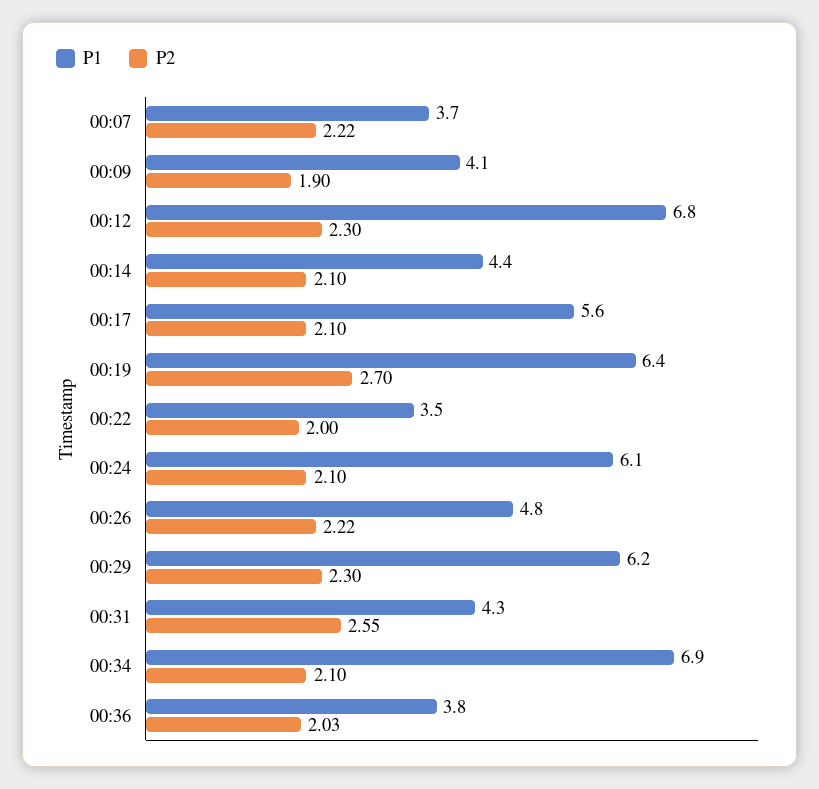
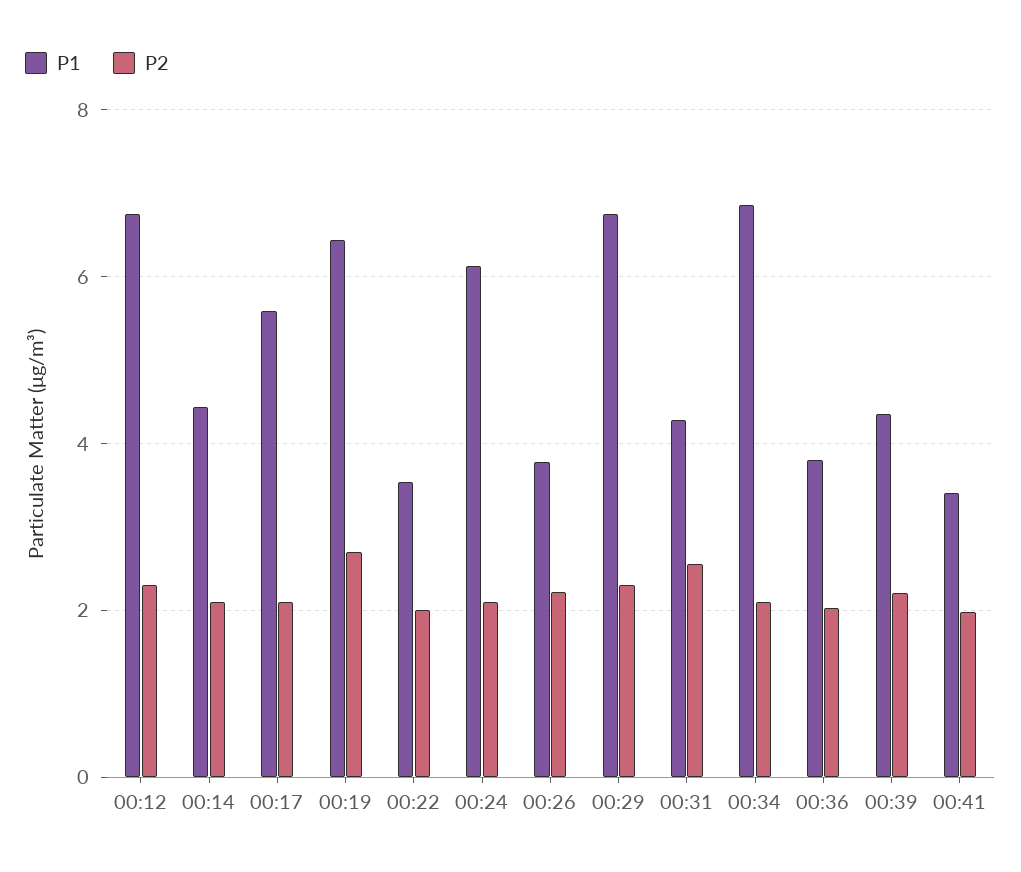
P1, 00:07: 3.7 -> none
P2, 00:07: 2.22 -> none
P1, 00:09: 4.1 -> none
P2, 00:09: 1.9 -> none
P1, 00:26: 4.8 -> 3.8
P1, 00:29: 6.2 -> 6.8
P1, 00:39: none -> 4.4
P2, 00:39: none -> 2.2
P1, 00:41: none -> 3.4
P2, 00:41: none -> 2

